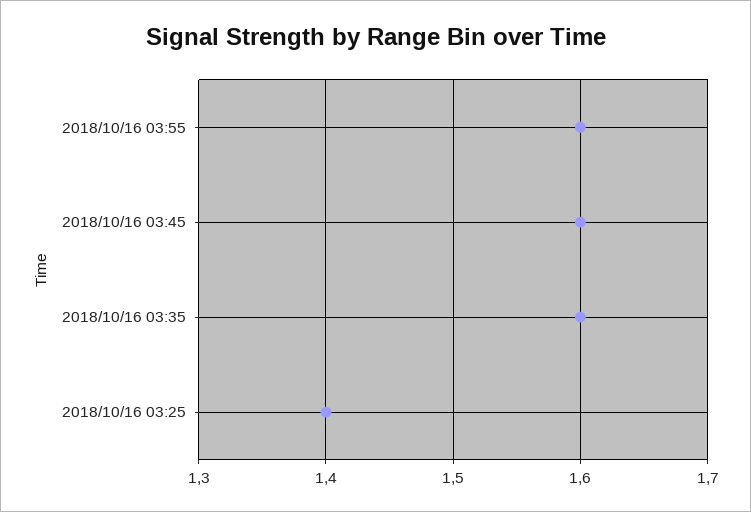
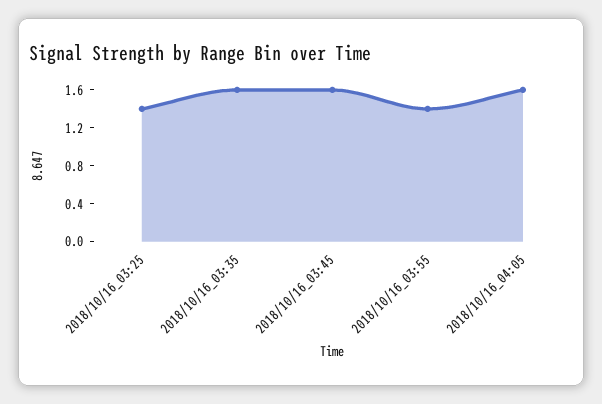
2018/10/16 03:55: 1.6 -> 1.4
2018/10/16_04:05: none -> 1.6

